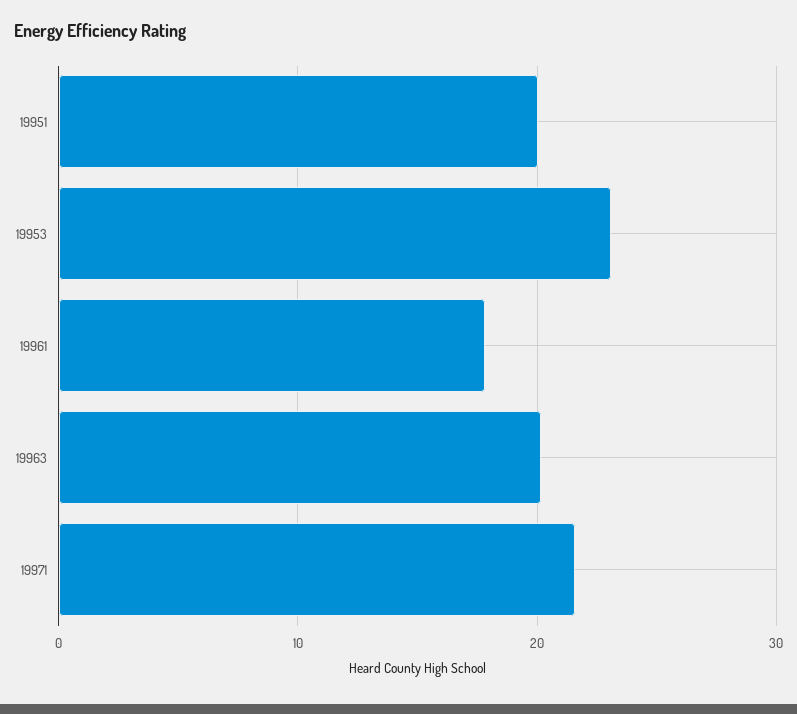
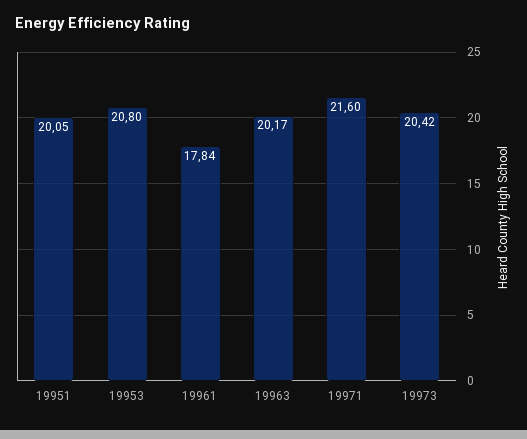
19953: 23 -> 20.8
19973: none -> 20.42

